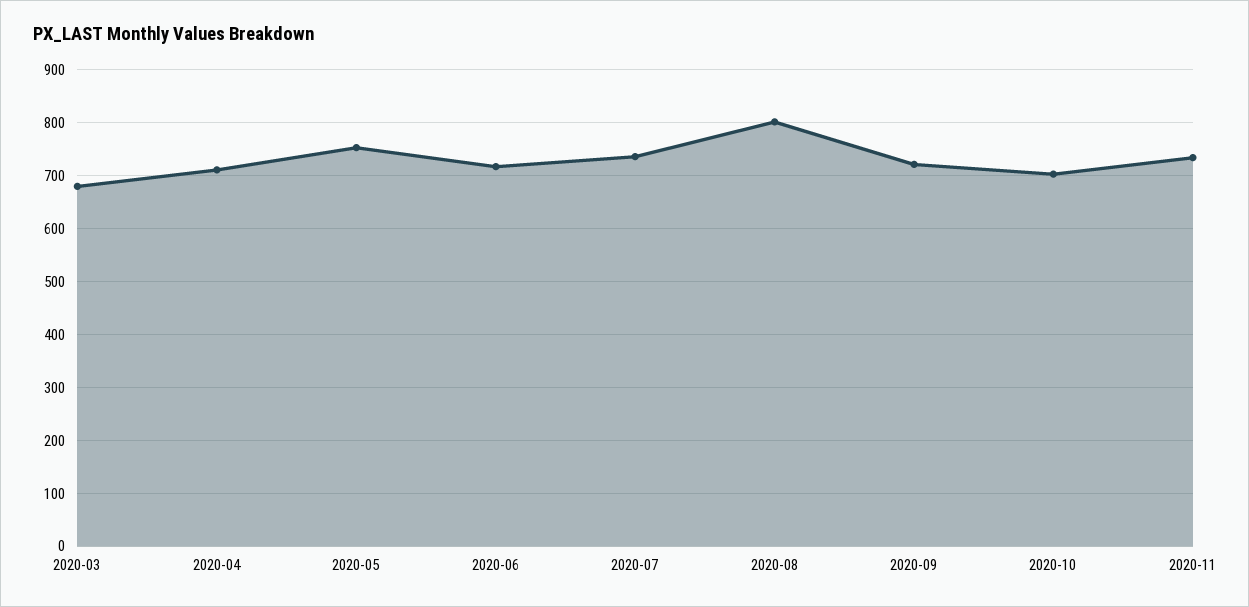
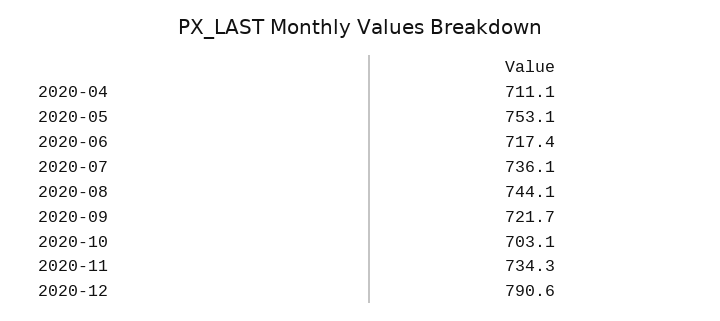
2020-03: 680 -> none
2020-08: 800 -> 744.1
2020-12: none -> 790.6

